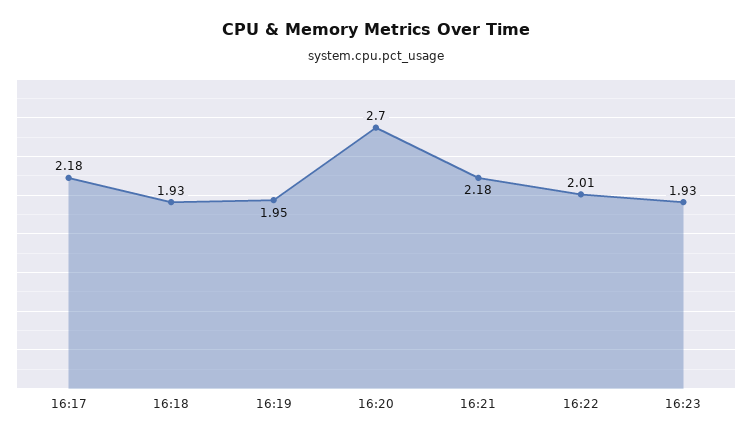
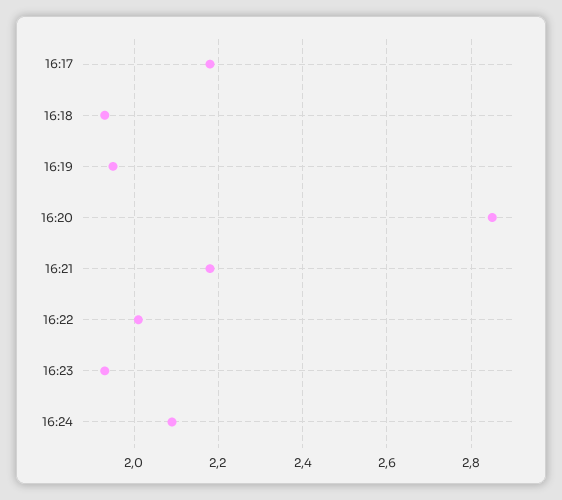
16:20: 2.7 -> 2.85
16:24: none -> 2.1

